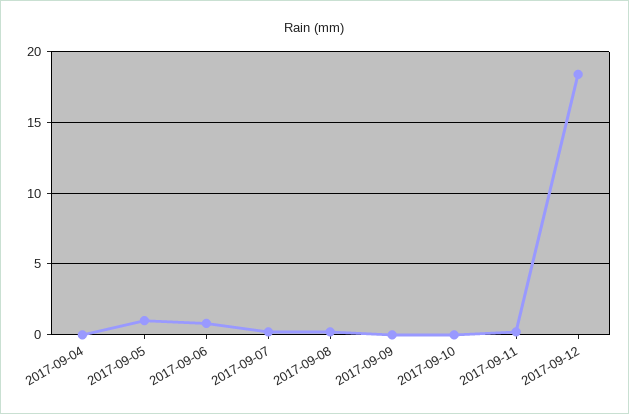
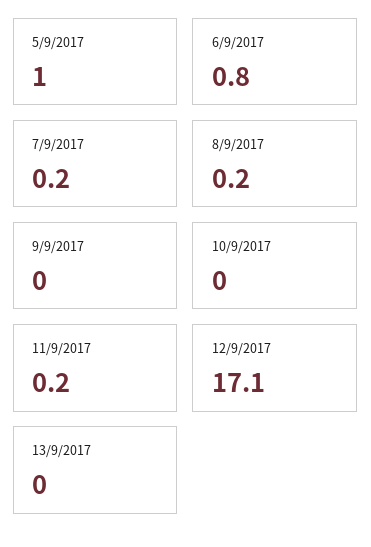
2017-09-04: 0 -> none
2017-09-12: 18.5 -> 17.1
13/9/2017: none -> 0

